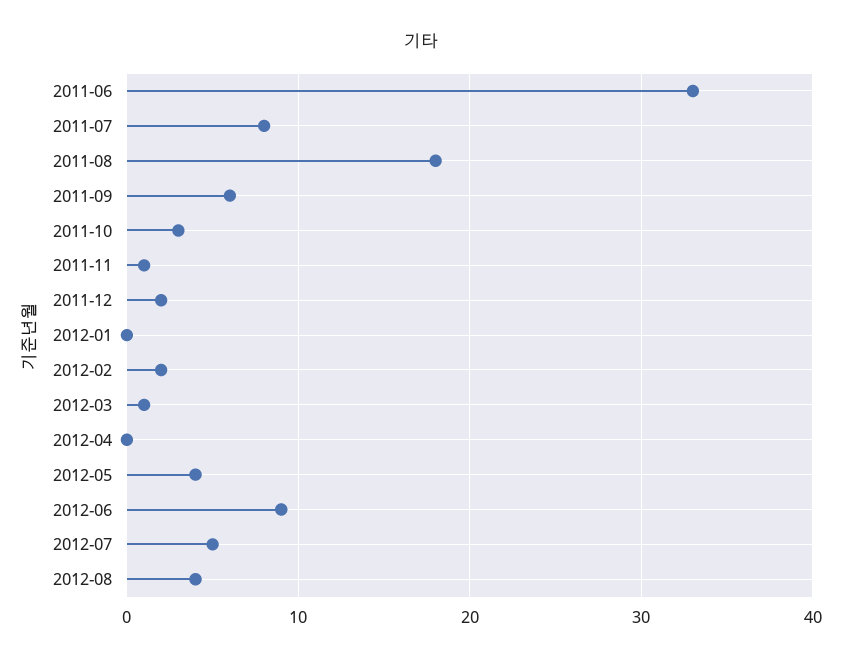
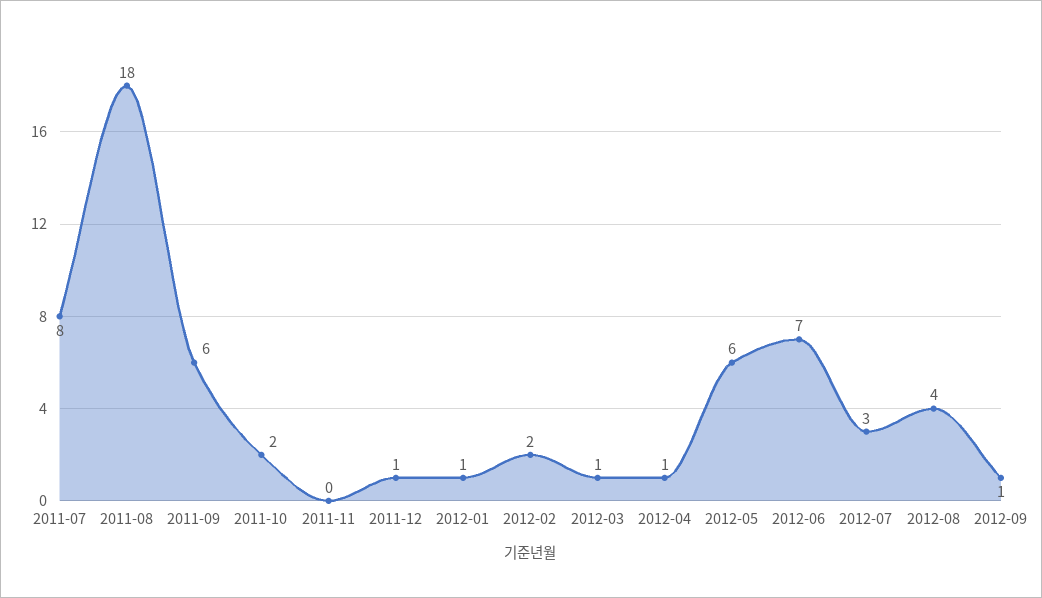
2011-06: 33 -> none
2011-10: 3 -> 2
2011-11: 1 -> 0
2011-12: 2 -> 1
2012-01: 0 -> 1
2012-04: 0 -> 1
2012-05: 4 -> 6
2012-06: 9 -> 7
2012-07: 5 -> 3
2012-09: none -> 1

